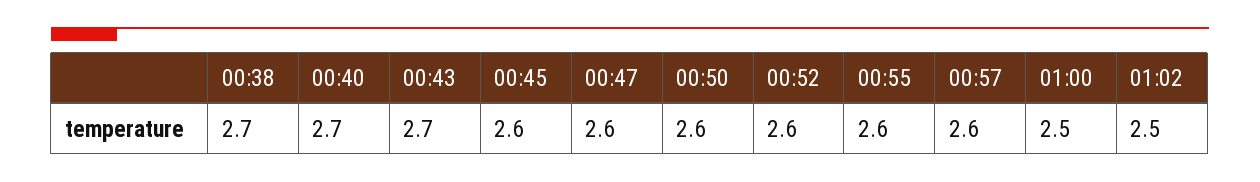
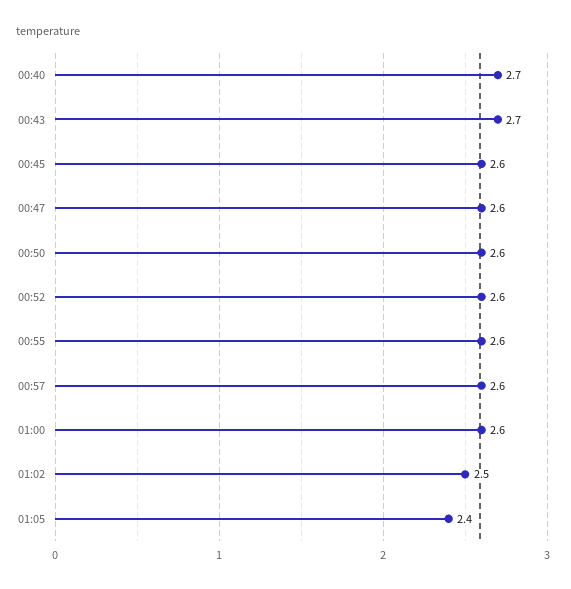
00:38: 2.7 -> none
01:00: 2.5 -> 2.6
01:05: none -> 2.4

